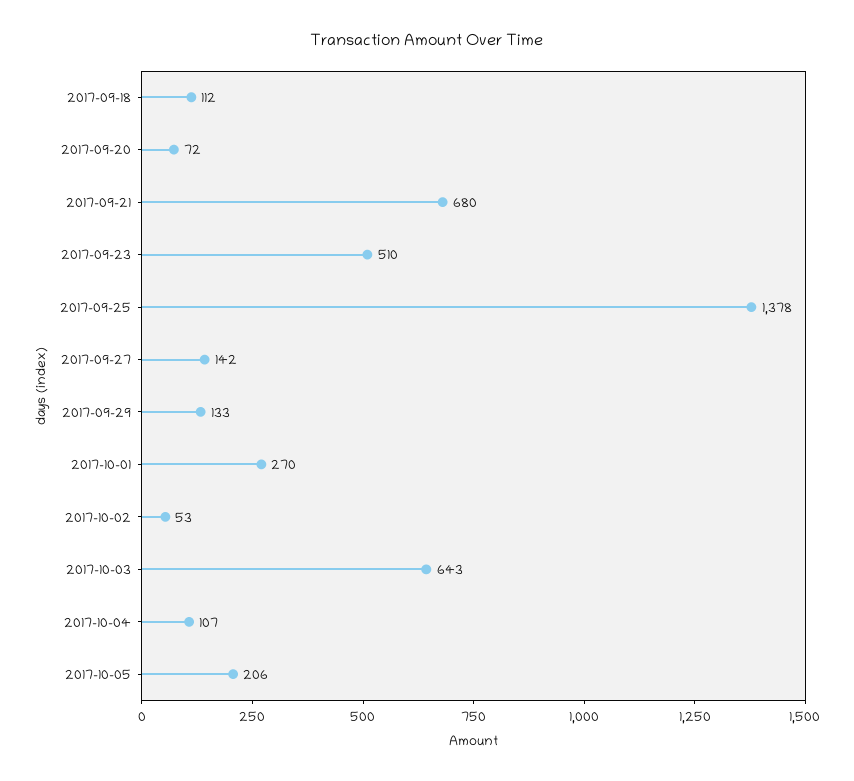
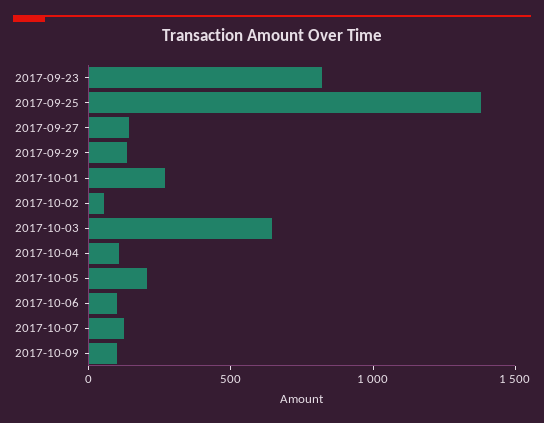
2017-09-18: 112 -> none
2017-09-20: 72 -> none
2017-09-21: 680 -> none
2017-09-23: 510 -> 800
2017-10-06: none -> 100
2017-10-07: none -> 100
2017-10-09: none -> 100

